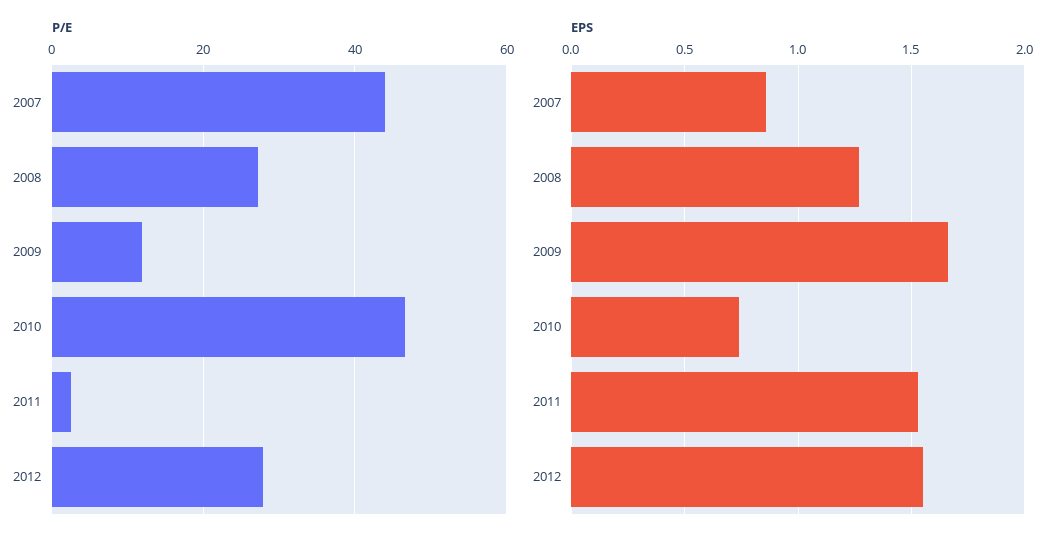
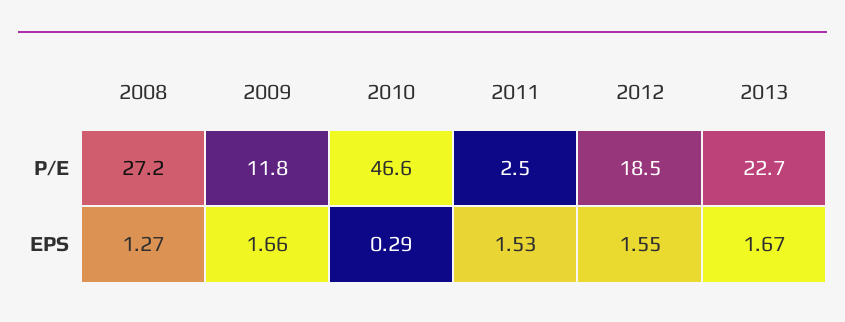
P/E, 2007: 44 -> none
P/E, 2012: 28 -> 18.5
EPS, 2007: 0.85 -> none
EPS, 2010: 0.75 -> 0.29
P/E, 2013: none -> 22.7
EPS, 2013: none -> 1.67

